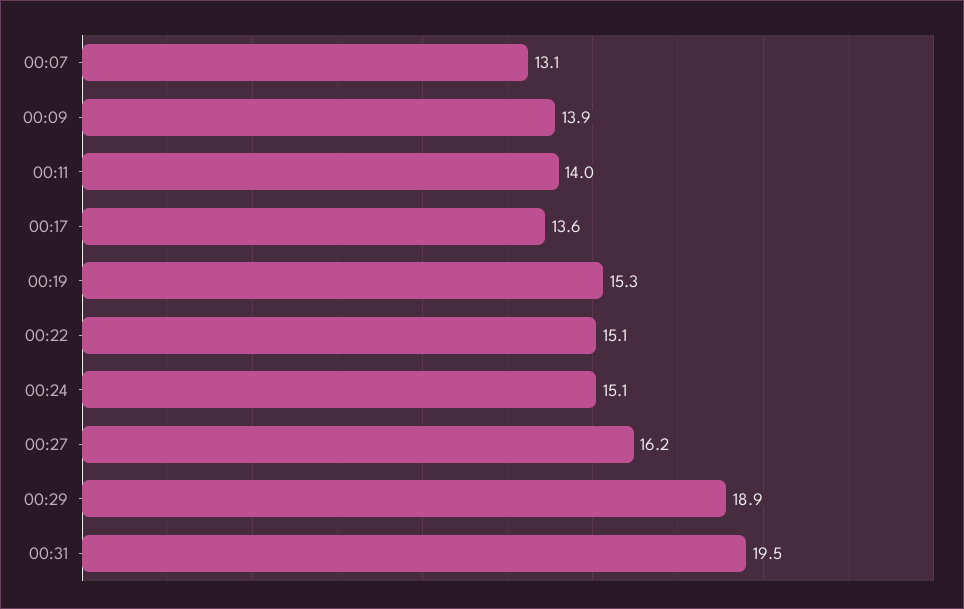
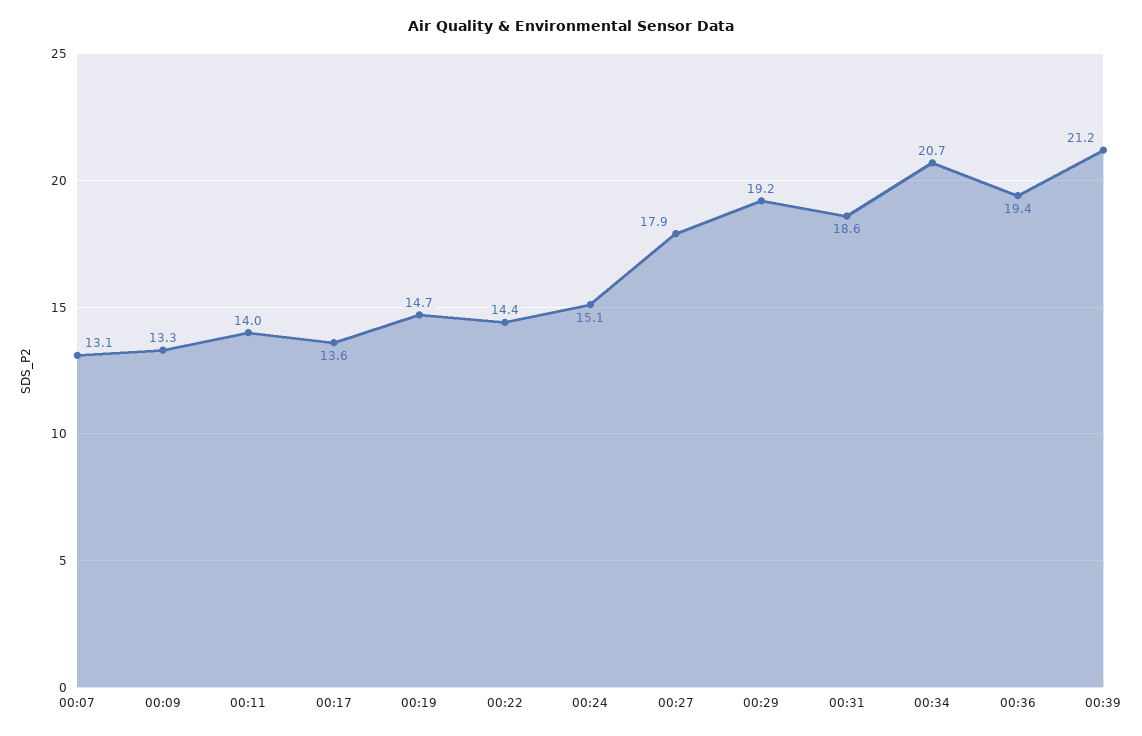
00:09: 13.9 -> 13.3
00:19: 15.3 -> 14.7
00:22: 15.1 -> 14.4
00:27: 16.2 -> 17.9
00:29: 18.9 -> 19.2
00:31: 19.5 -> 18.6
00:34: none -> 20.7
00:36: none -> 19.4
00:39: none -> 21.2

